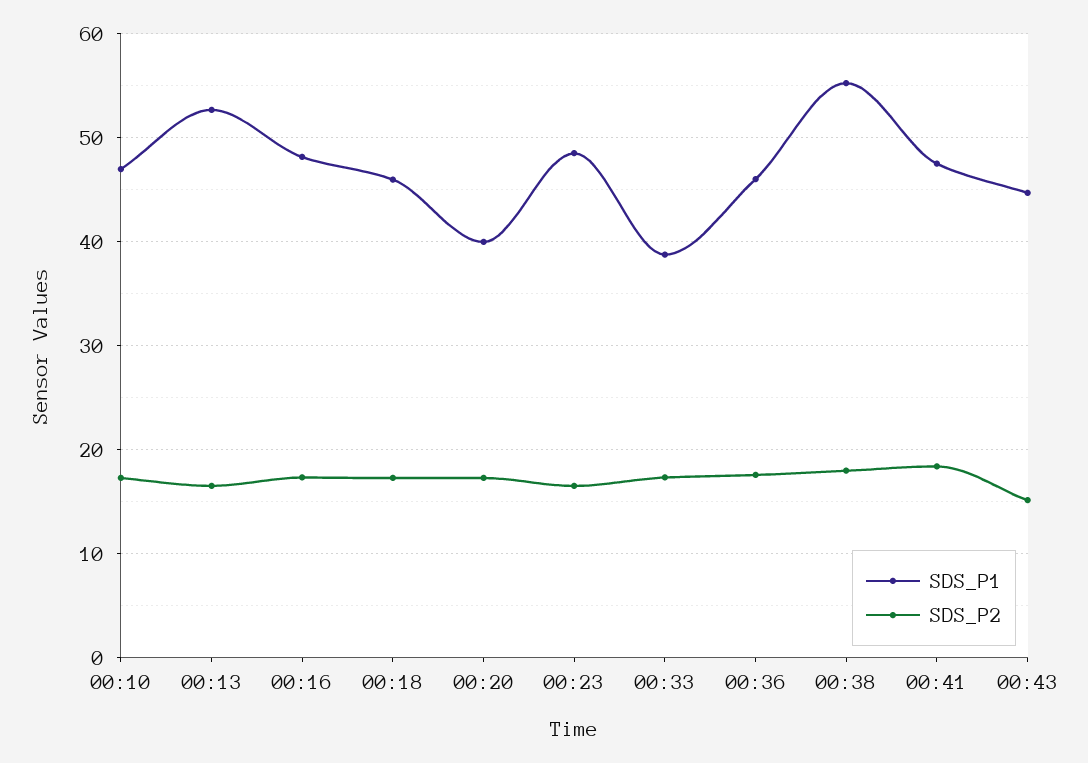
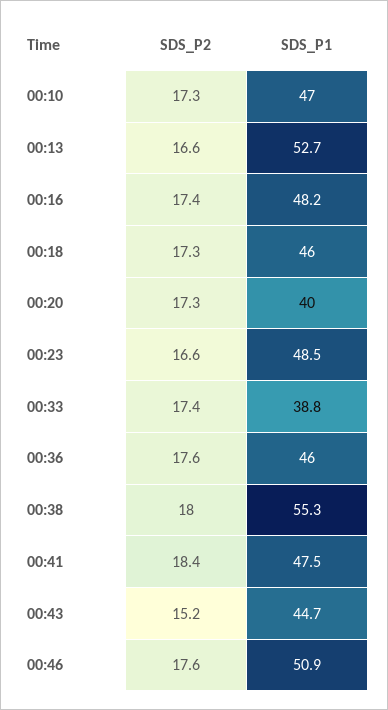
SDS_P2, 00:46: none -> 17.6
SDS_P1, 00:46: none -> 50.9

